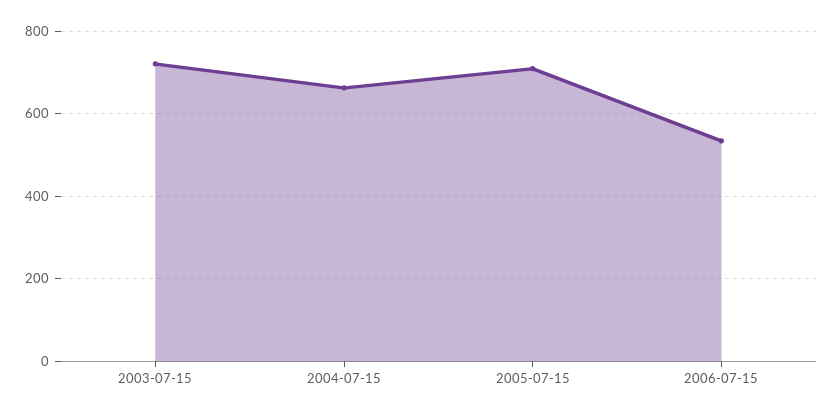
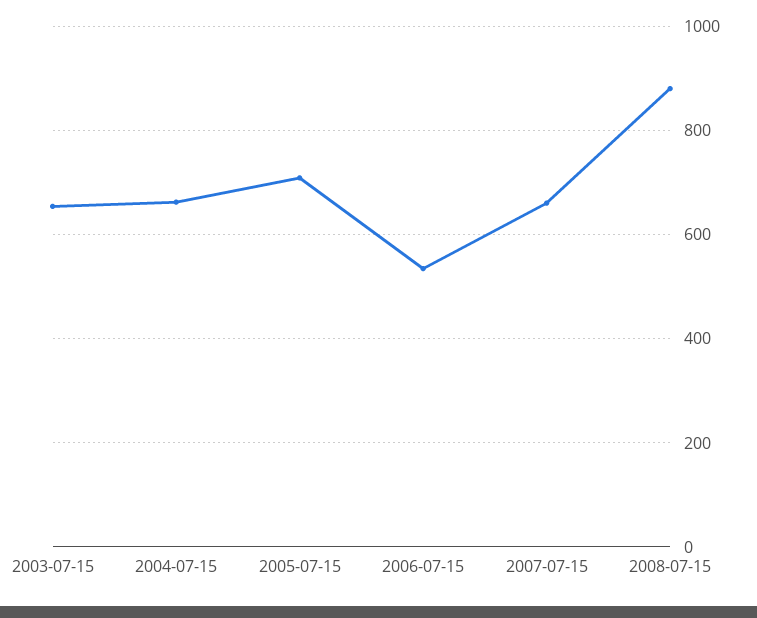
2003-07-15: 720 -> 660
2007-07-15: none -> 660
2008-07-15: none -> 880

